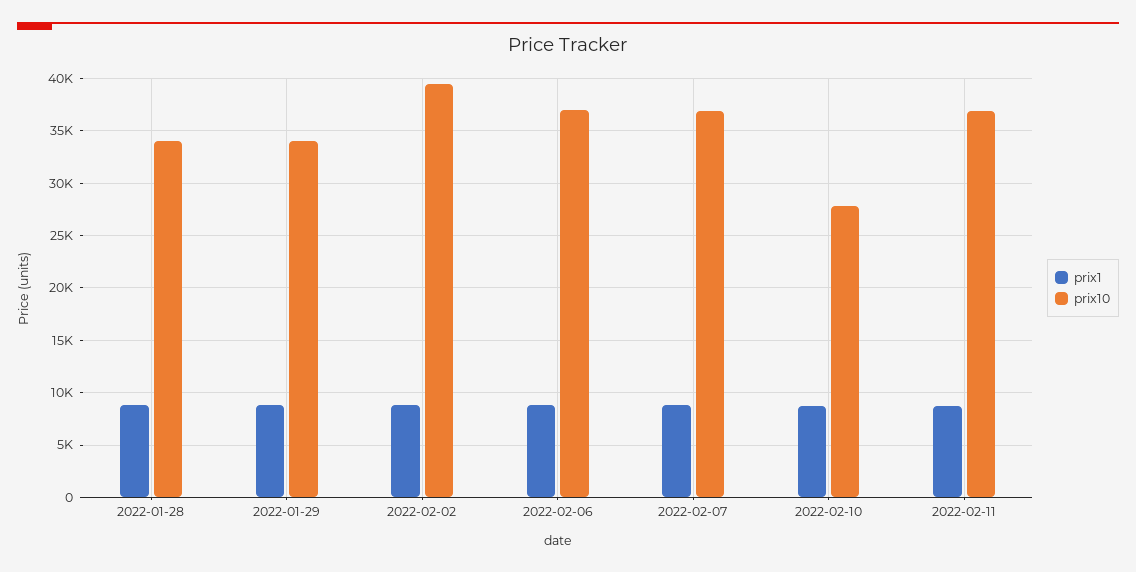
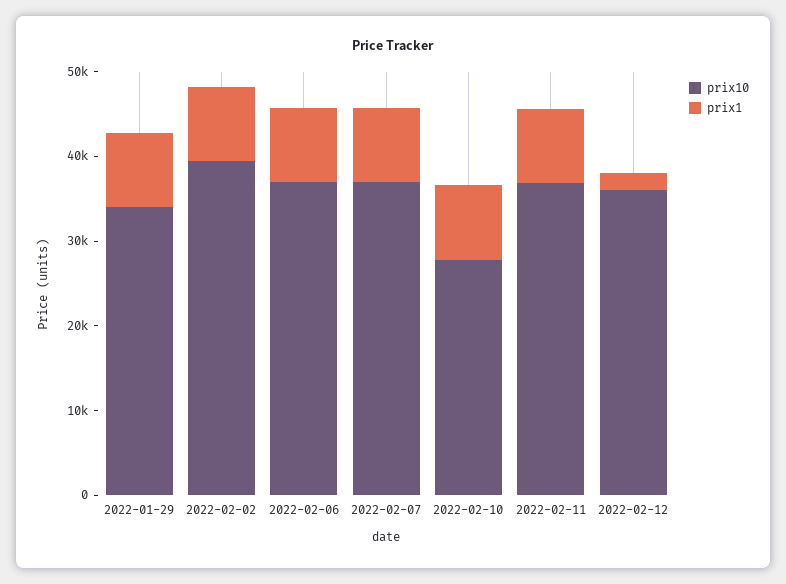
prix1, 2022-01-28: 9000 -> none
prix10, 2022-01-28: 34000 -> none
prix10, 2022-02-12: none -> 36000
prix1, 2022-02-12: none -> 2000

